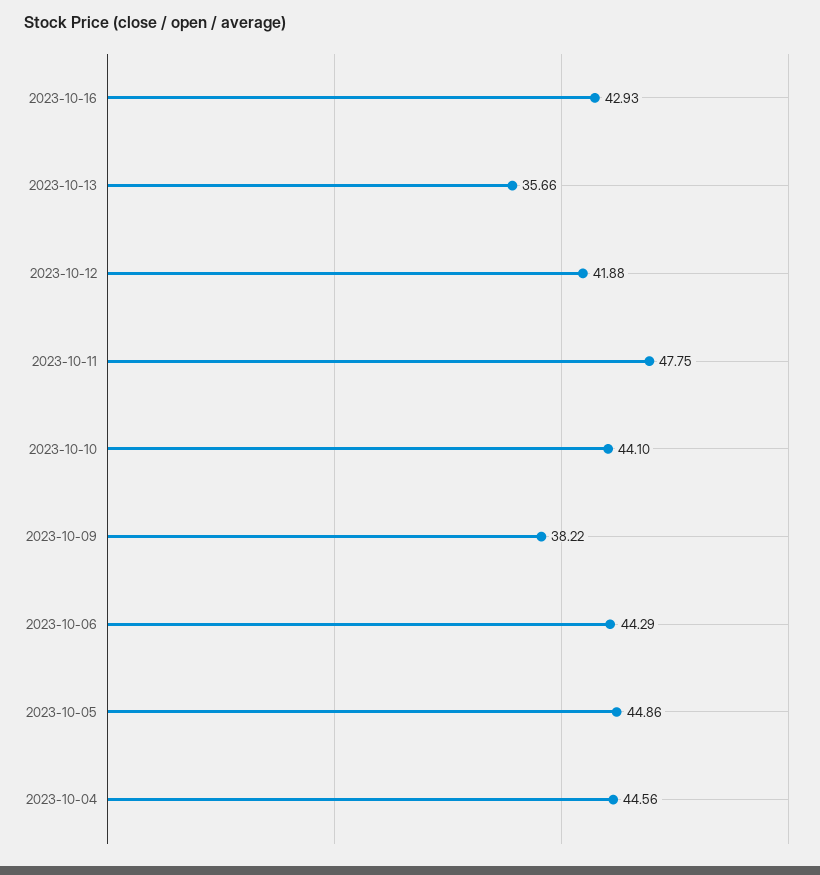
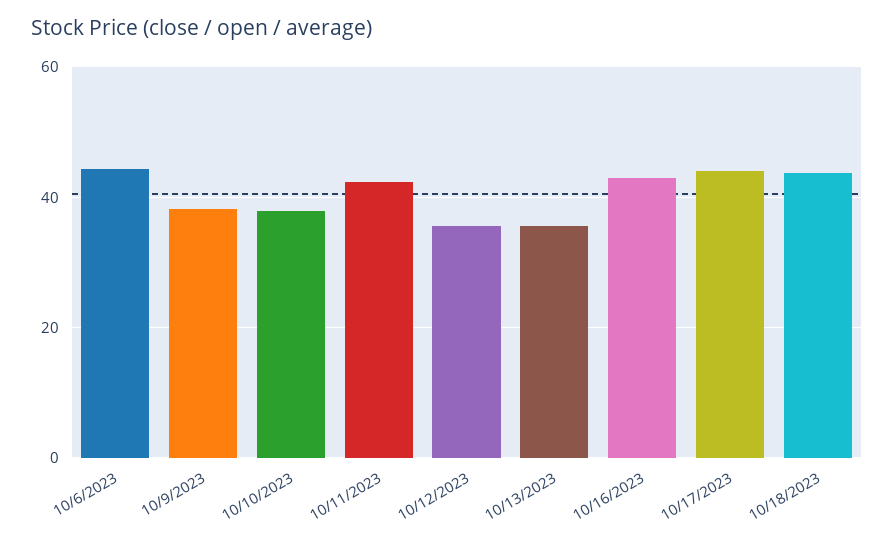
2023-10-12: 41.88 -> 36
2023-10-11: 47.75 -> 42
2023-10-10: 44.1 -> 38
2023-10-05: 44.86 -> none
2023-10-04: 44.56 -> none
10/17/2023: none -> 44
10/18/2023: none -> 44

